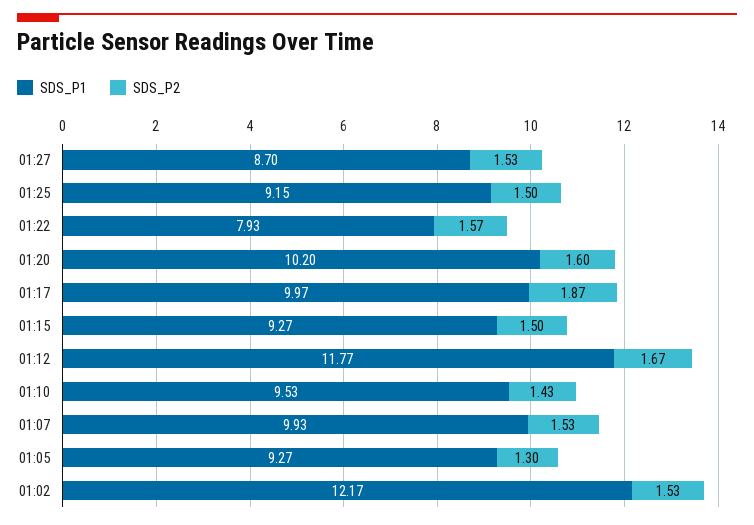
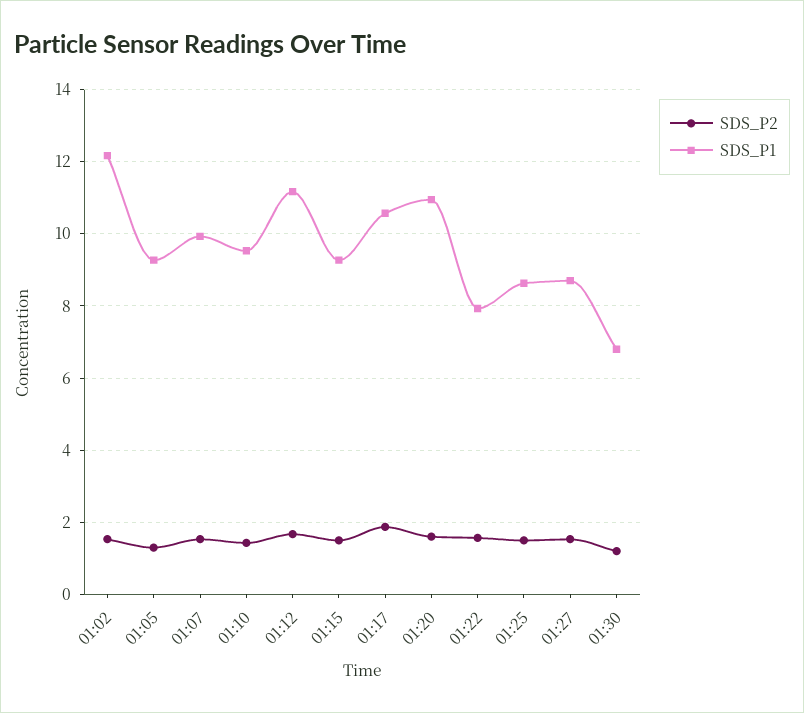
SDS_P1, 01:25: 9.15 -> 8.6
SDS_P1, 01:20: 10.2 -> 11
SDS_P1, 01:17: 9.97 -> 10.6
SDS_P1, 01:12: 11.77 -> 11.2
SDS_P2, 01:30: none -> 1.2
SDS_P1, 01:30: none -> 6.8

